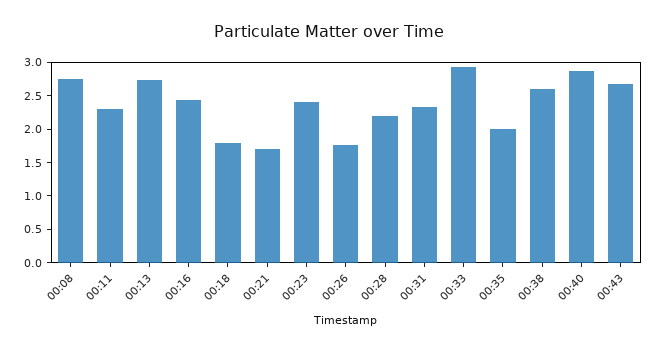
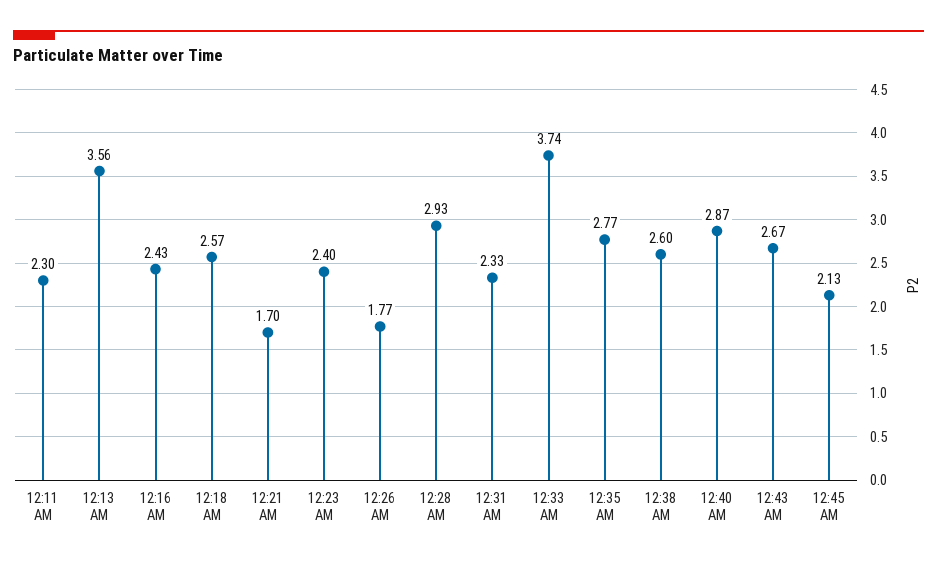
00:08: 2.75 -> none
00:13: 2.75 -> 3.56
00:18: 1.75 -> 2.57
00:28: 2.25 -> 2.93
00:33: 3 -> 3.74
00:35: 2 -> 2.77
12:45 AM: none -> 2.13

